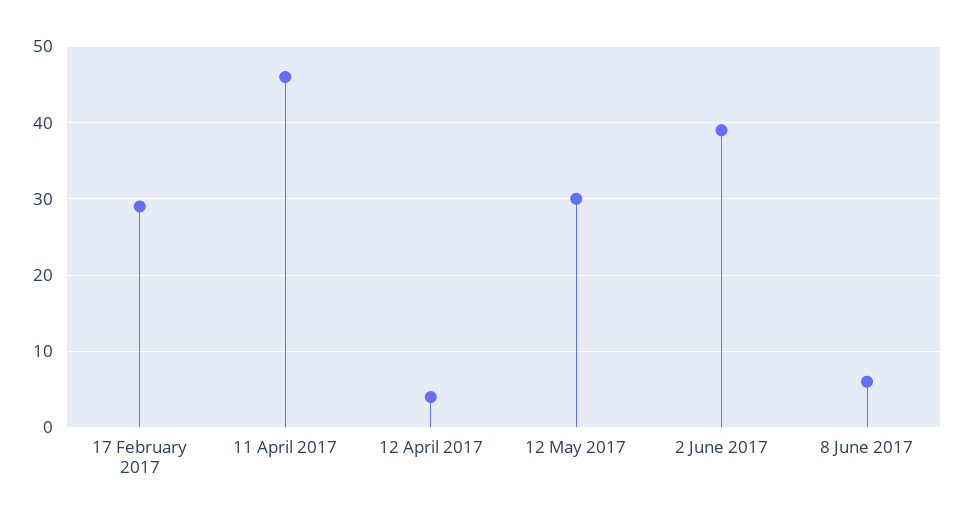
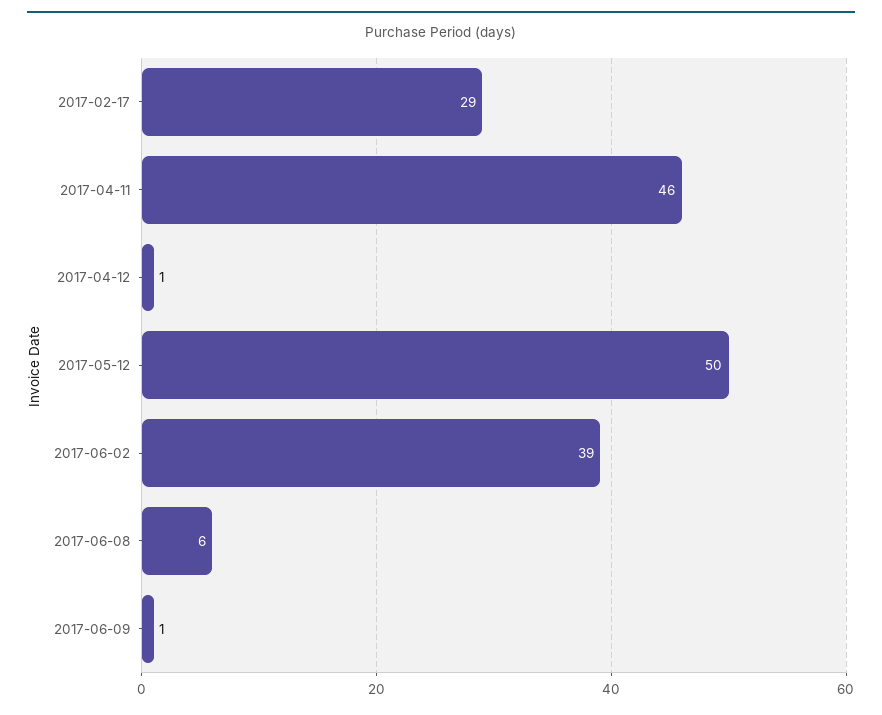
12 April 2017: 4 -> 1
12 May 2017: 30 -> 50
2017-06-09: none -> 1

